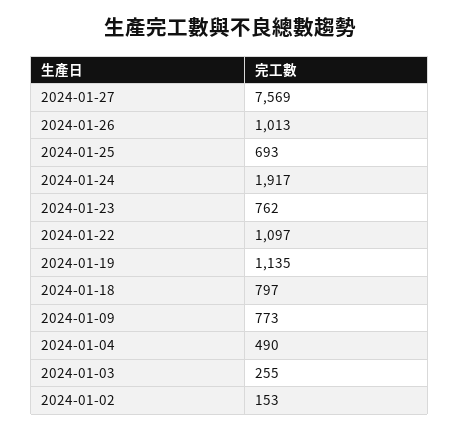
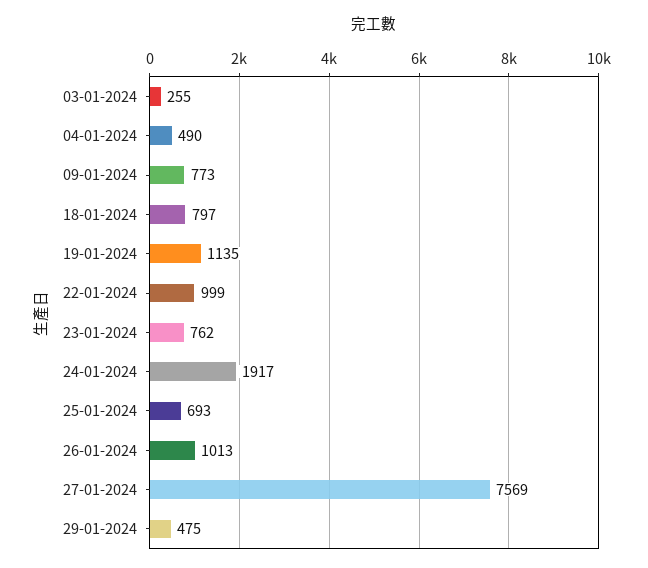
2024-01-22: 1097 -> 999
2024-01-02: 153 -> none
29-01-2024: none -> 475

